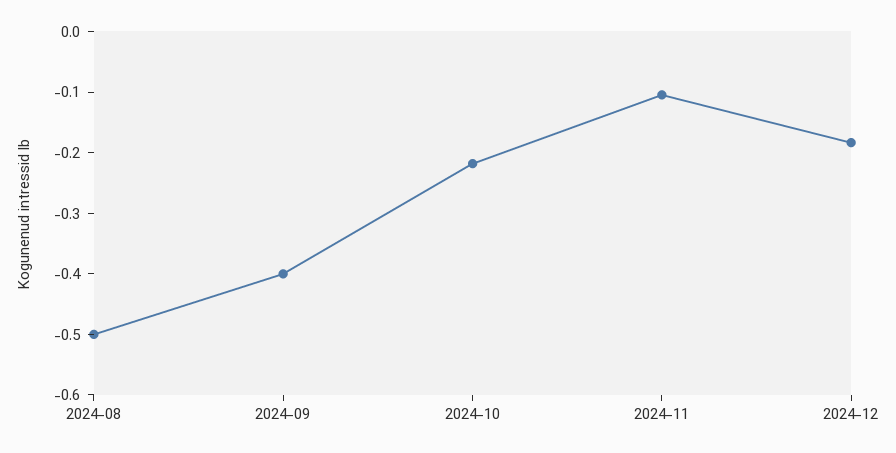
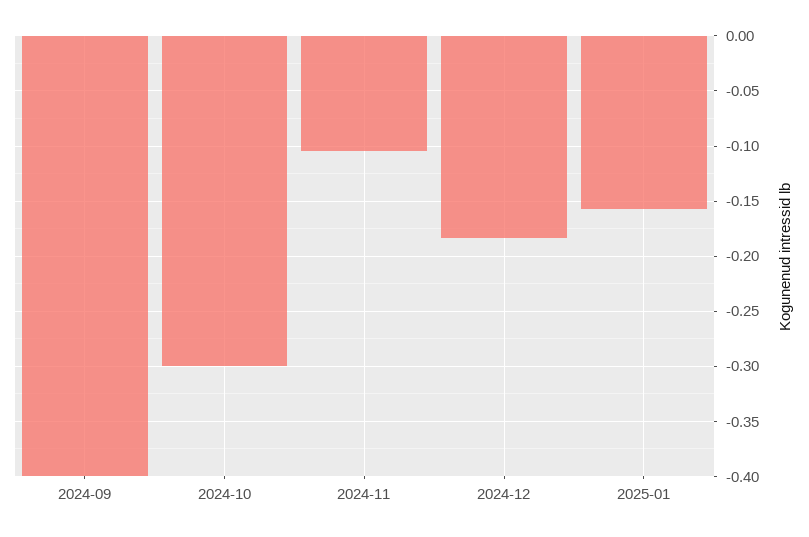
2024-08: -0.5 -> none
2024-10: -0.22 -> -0.3
2025-01: none -> -0.16

